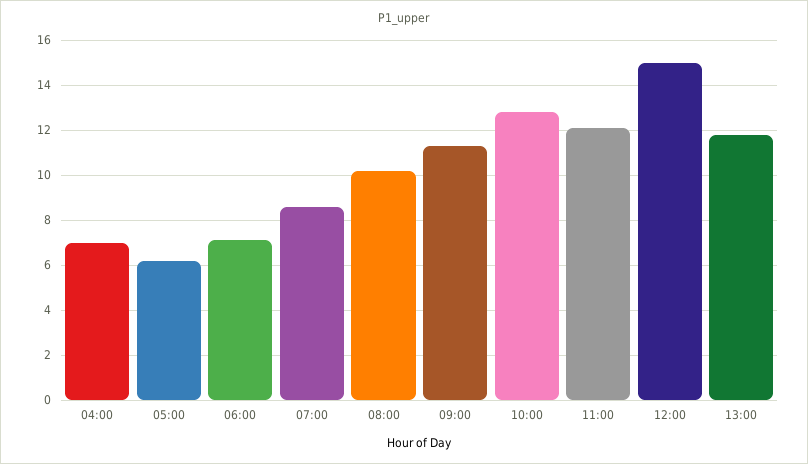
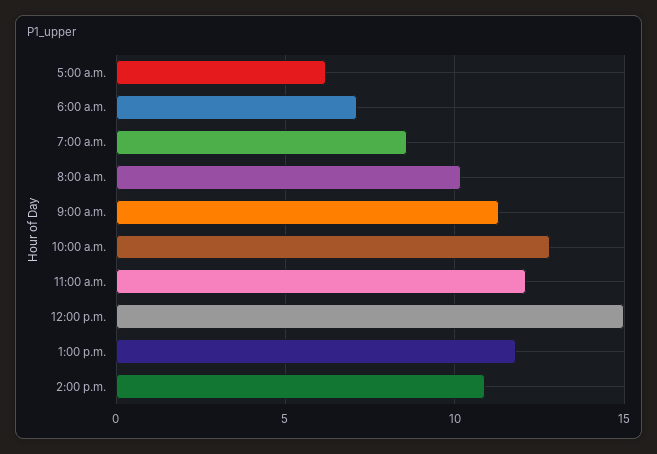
04:00: 7 -> none
2:00 p.m.: none -> 11

